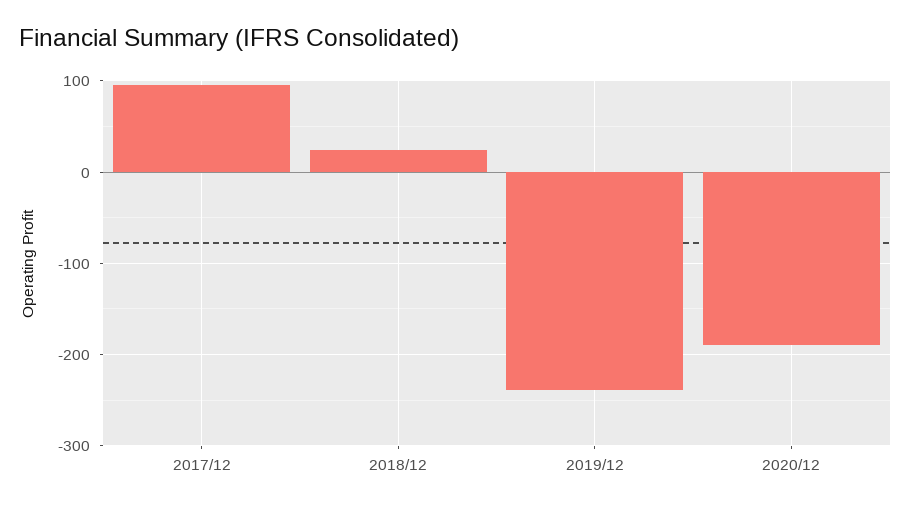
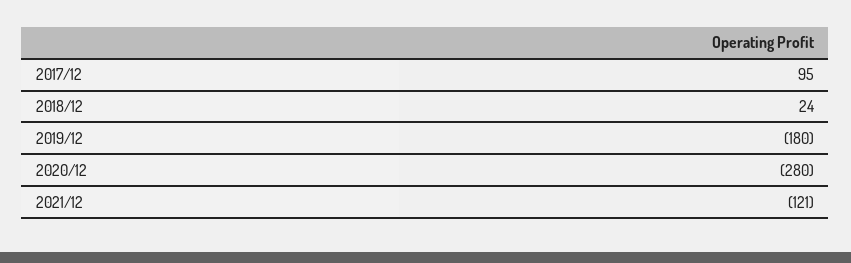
2019/12: -240 -> -180
2020/12: -190 -> -280
2021/12: none -> -121

